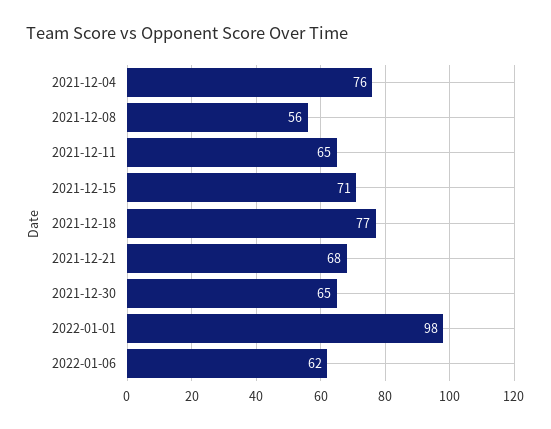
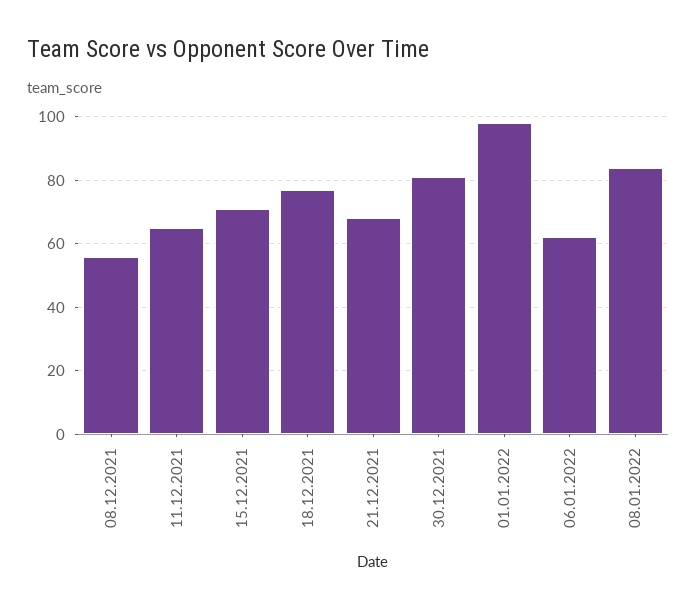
2021-12-04: 76 -> none
2021-12-30: 65 -> 80
08.01.2022: none -> 85

